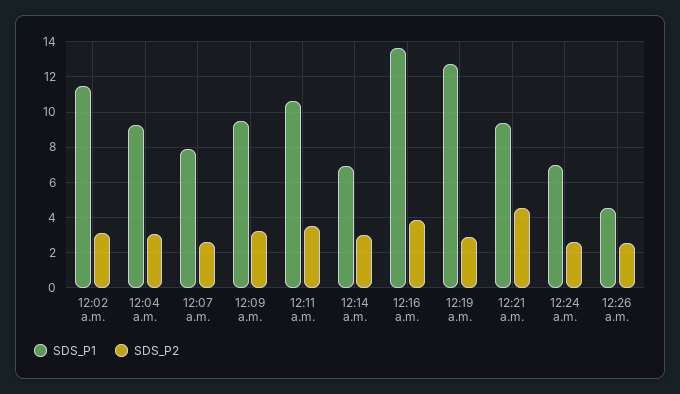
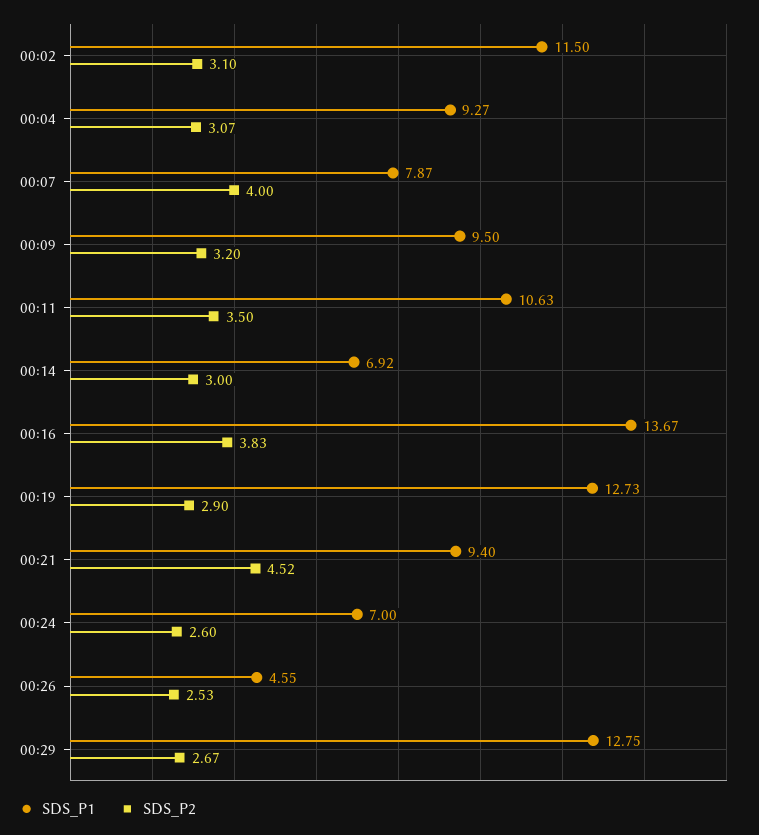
SDS_P2, 12:07 a.m.: 2.5 -> 4
SDS_P1, 00:29: none -> 12.75
SDS_P2, 00:29: none -> 2.67

